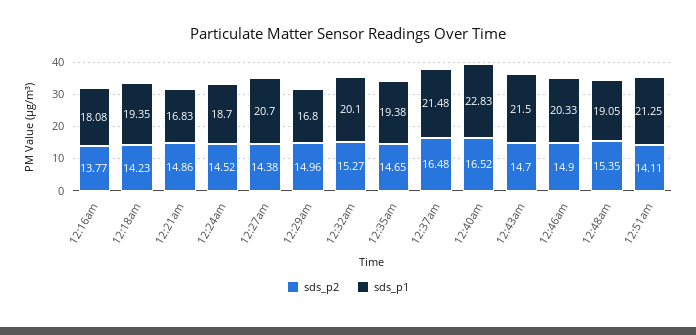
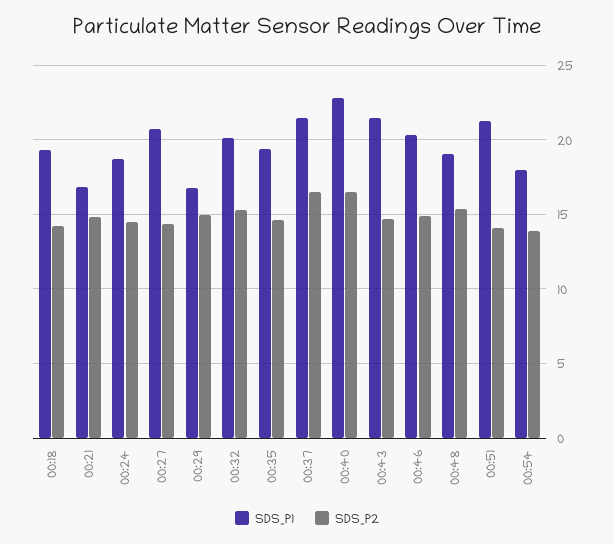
sds_p2, 12:16am: 13.77 -> none
sds_p1, 12:16am: 18.08 -> none
sds_p1, 00:54: none -> 18
sds_p2, 00:54: none -> 14

